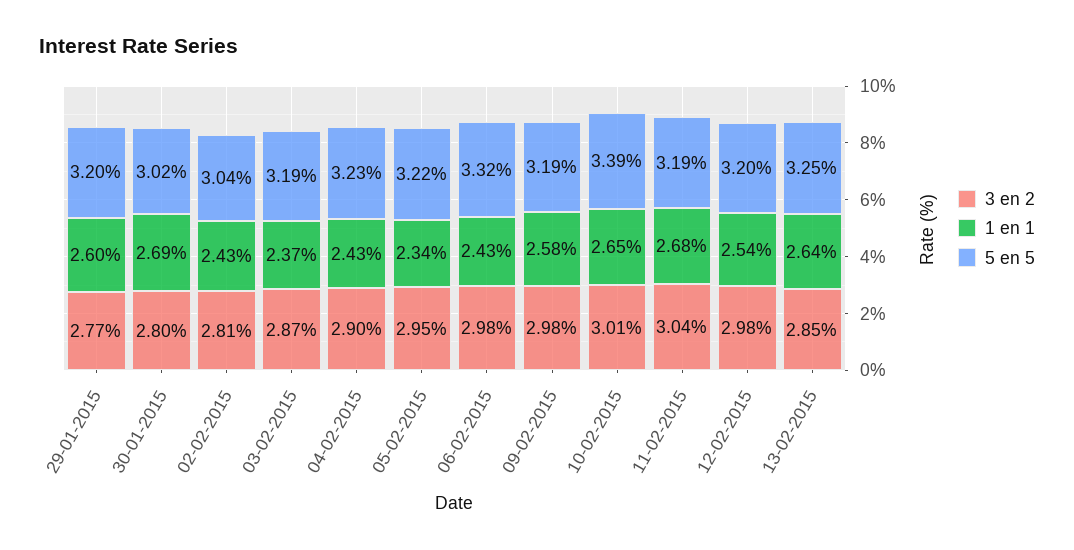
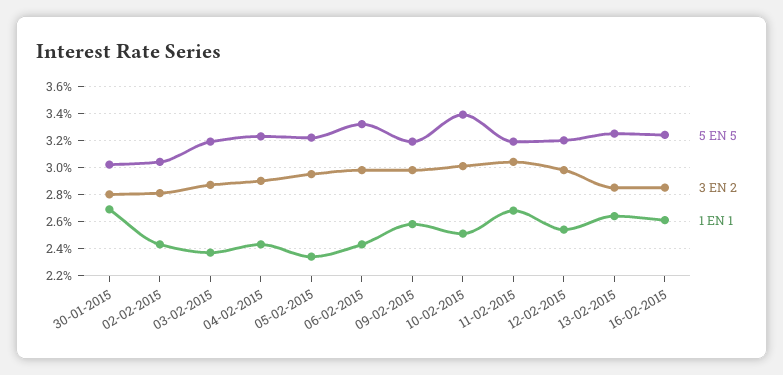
3 en 2, 29-01-2015: 2.77 -> none
1 en 1, 29-01-2015: 2.6 -> none
5 en 5, 29-01-2015: 3.2 -> none
1 en 1, 10-02-2015: 2.65 -> 2.5
5 en 5, 16-02-2015: none -> 3.25
3 en 2, 16-02-2015: none -> 2.85
1 en 1, 16-02-2015: none -> 2.6

